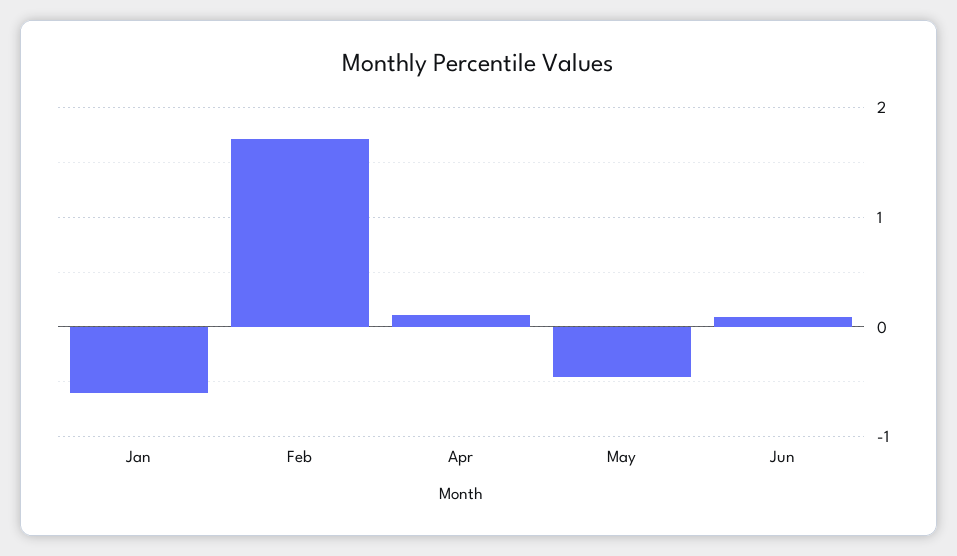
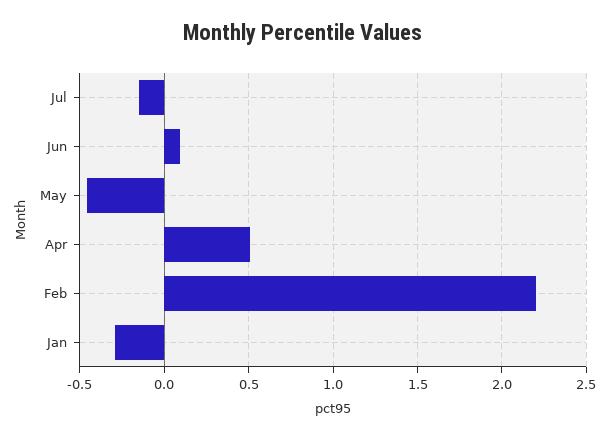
Jan: -0.6 -> -0.3
Feb: 1.7 -> 2.2
Apr: 0.1 -> 0.5
Jul: none -> -0.15

